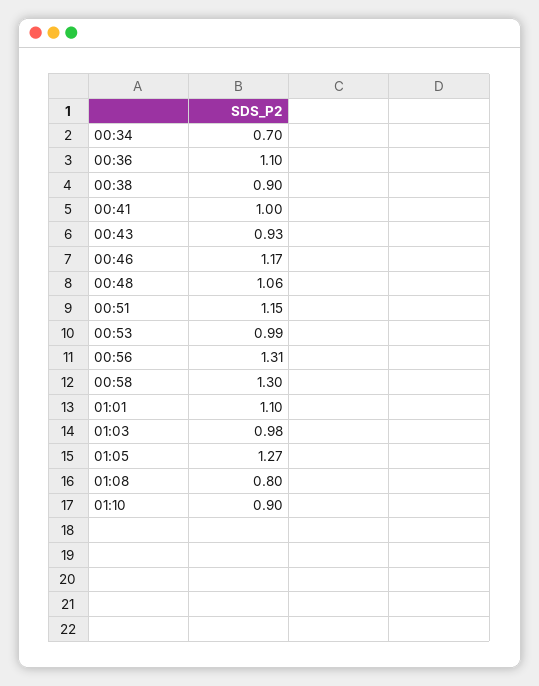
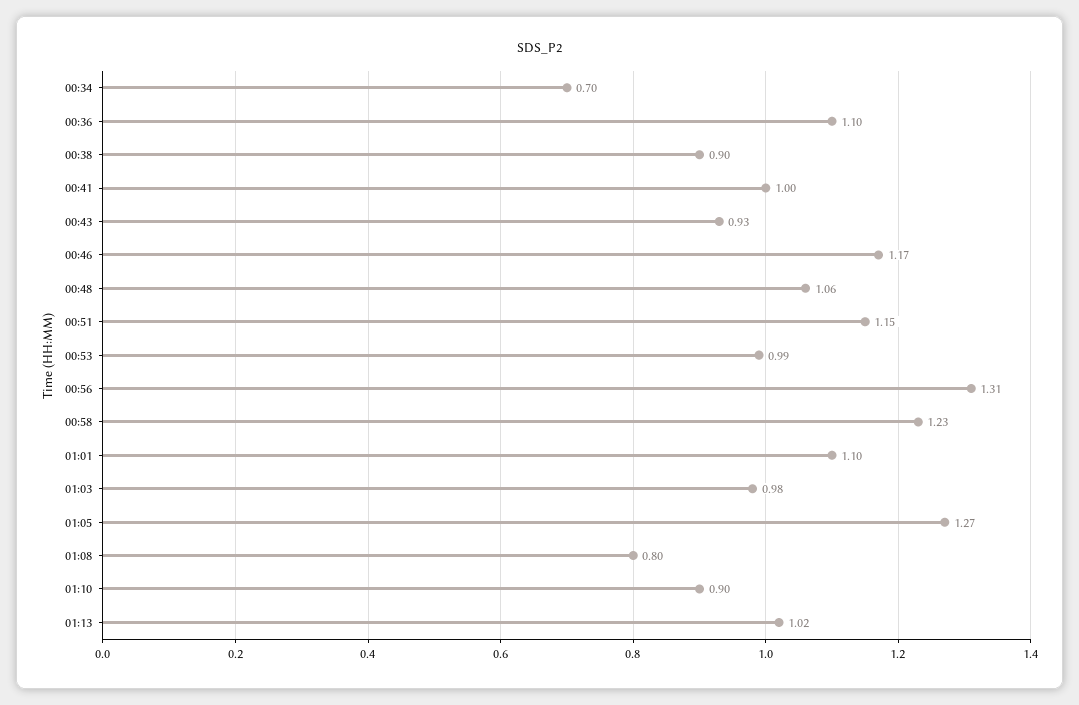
00:58: 1.3 -> 1.23
01:13: none -> 1.02

